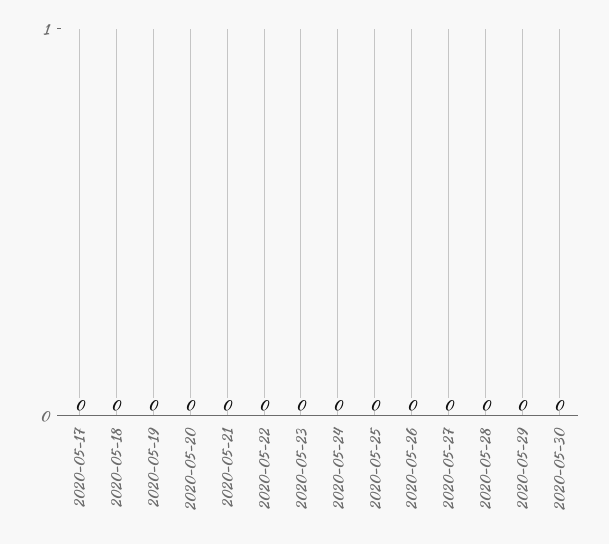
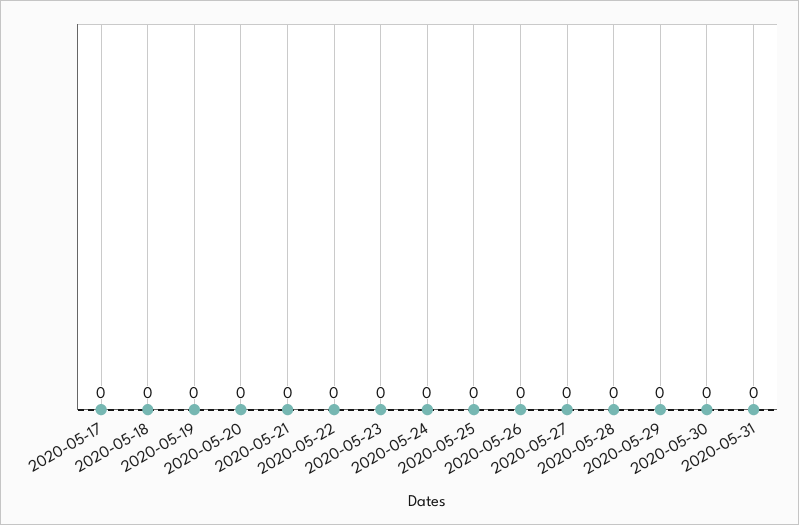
2020-05-31: none -> 0

